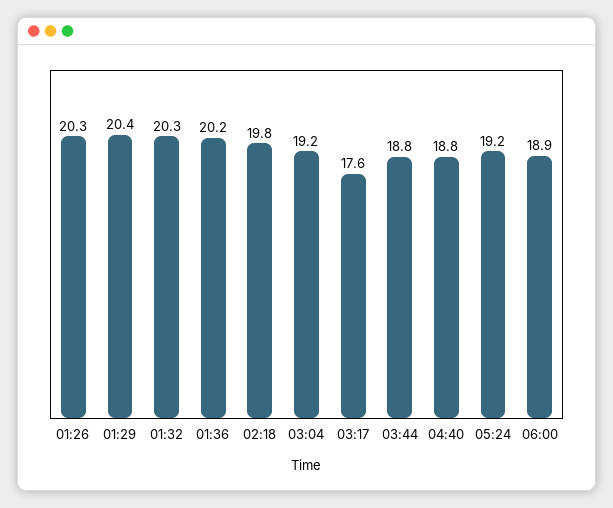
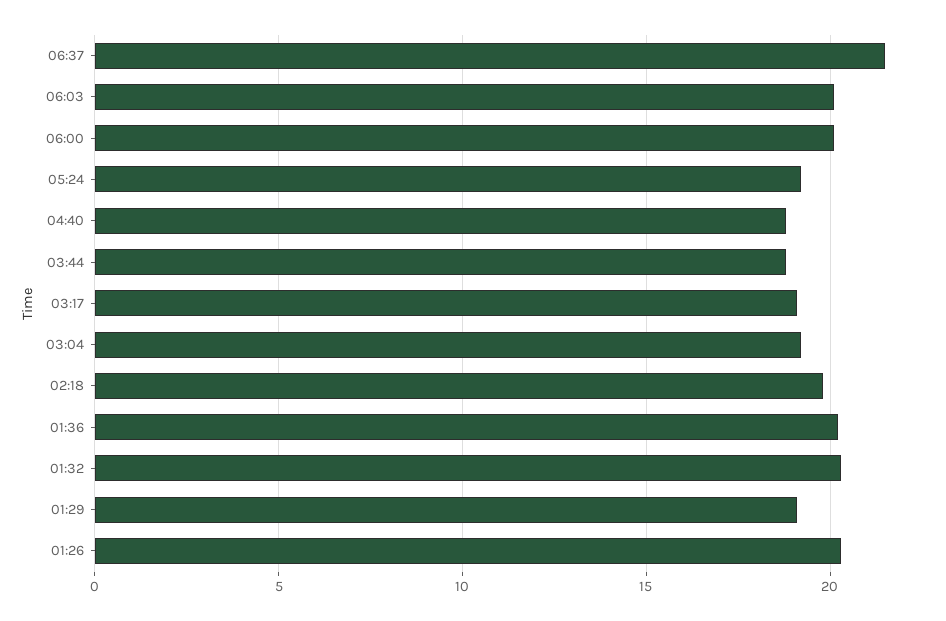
01:29: 20.4 -> 19
03:17: 17.6 -> 19
06:00: 18.9 -> 20
06:37: none -> 21.5
06:03: none -> 20

